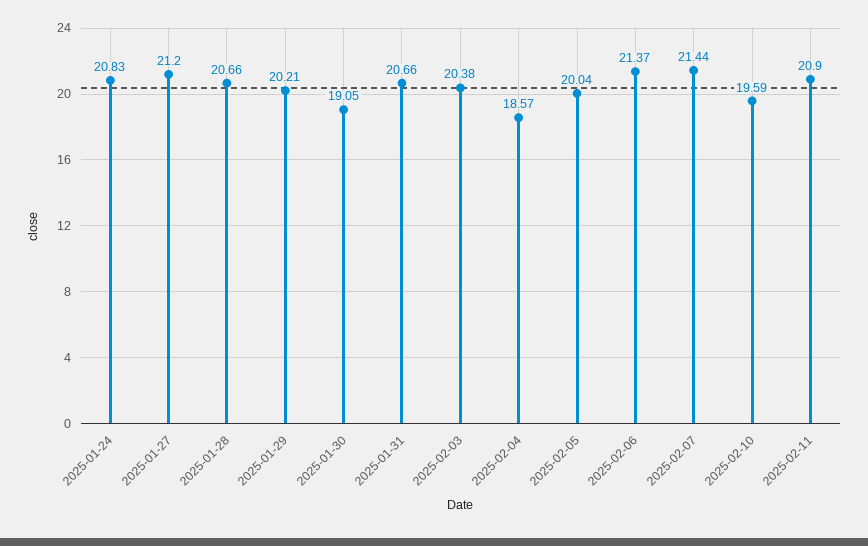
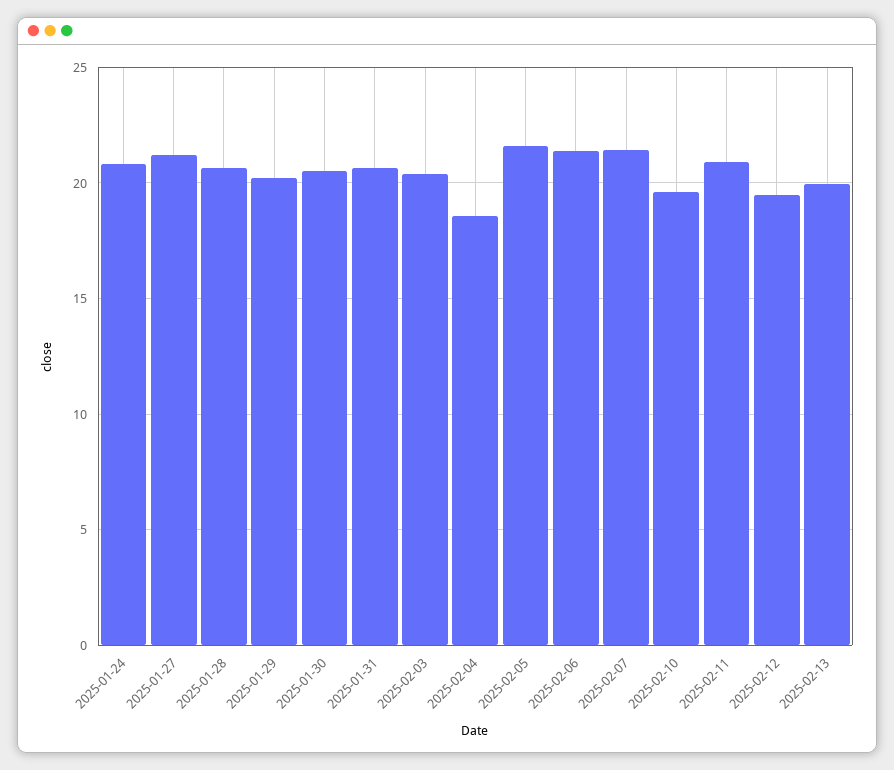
2025-01-30: 19.05 -> 20.5
2025-02-05: 20.04 -> 21.5
2025-02-12: none -> 19.5
2025-02-13: none -> 20

